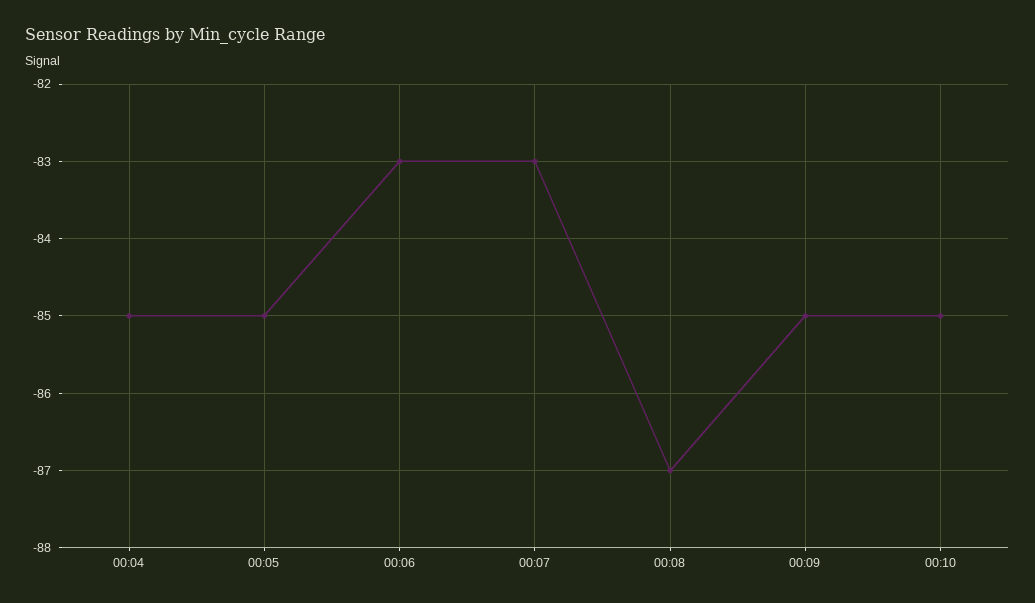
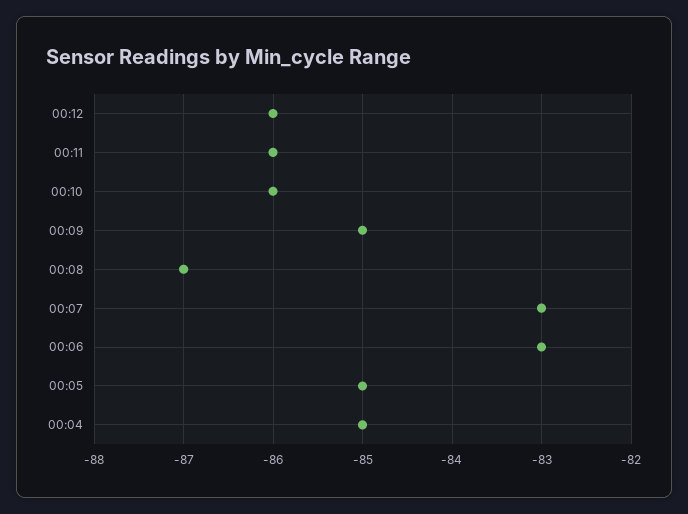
00:10: -85 -> -86
00:12: none -> -86
00:11: none -> -86

